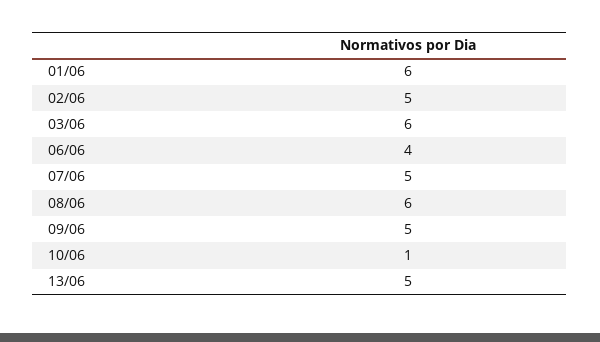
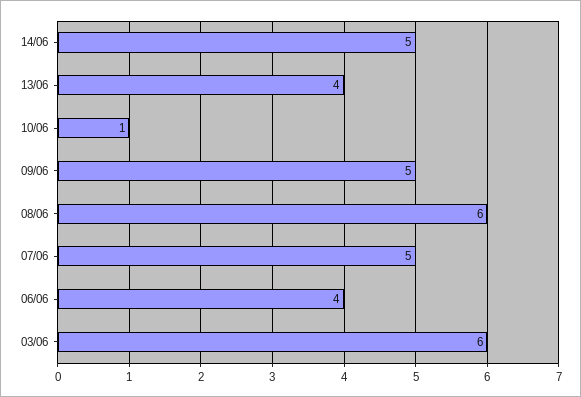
01/06: 6 -> none
02/06: 5 -> none
13/06: 5 -> 4
14/06: none -> 5

